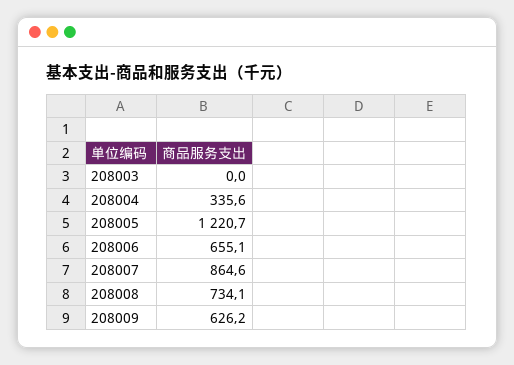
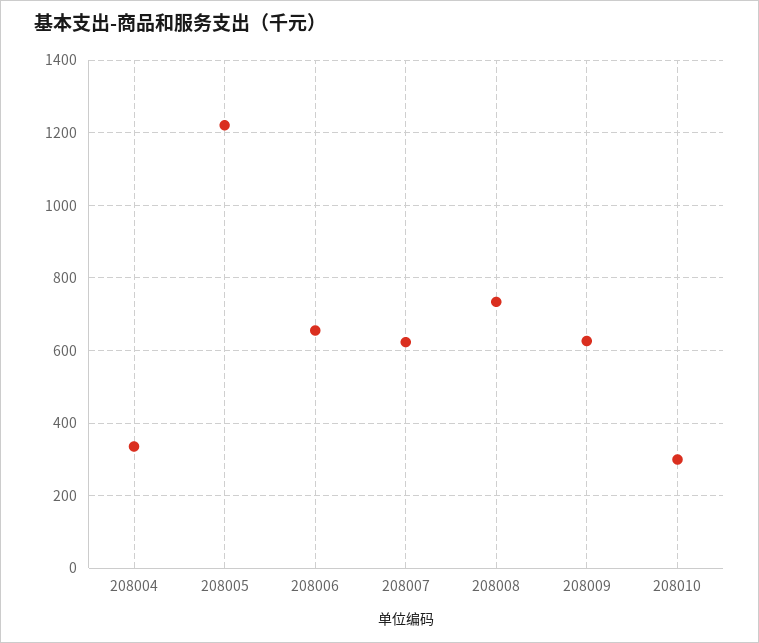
208003: 0 -> none
208007: 864.6 -> 620
208010: none -> 300

